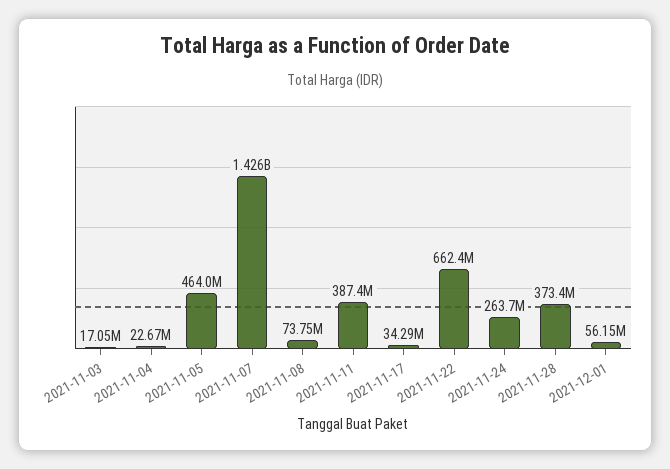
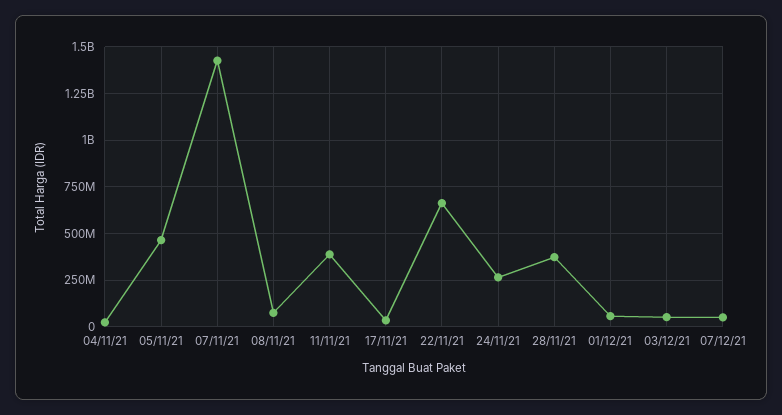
2021-11-03: 17050000 -> none
03/12/21: none -> 50000000
07/12/21: none -> 50000000

